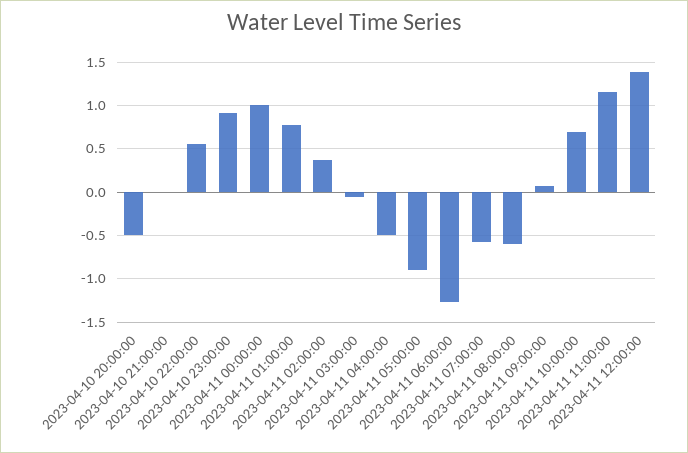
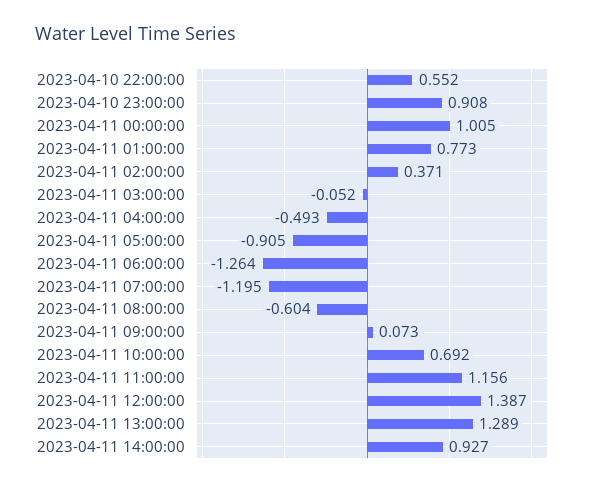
2023-04-10 20:00:00: -0.5 -> none
2023-04-10 21:00:00: 0 -> none
2023-04-11 07:00:00: -0.6 -> -1.195
2023-04-11 13:00:00: none -> 1.289
2023-04-11 14:00:00: none -> 0.927

